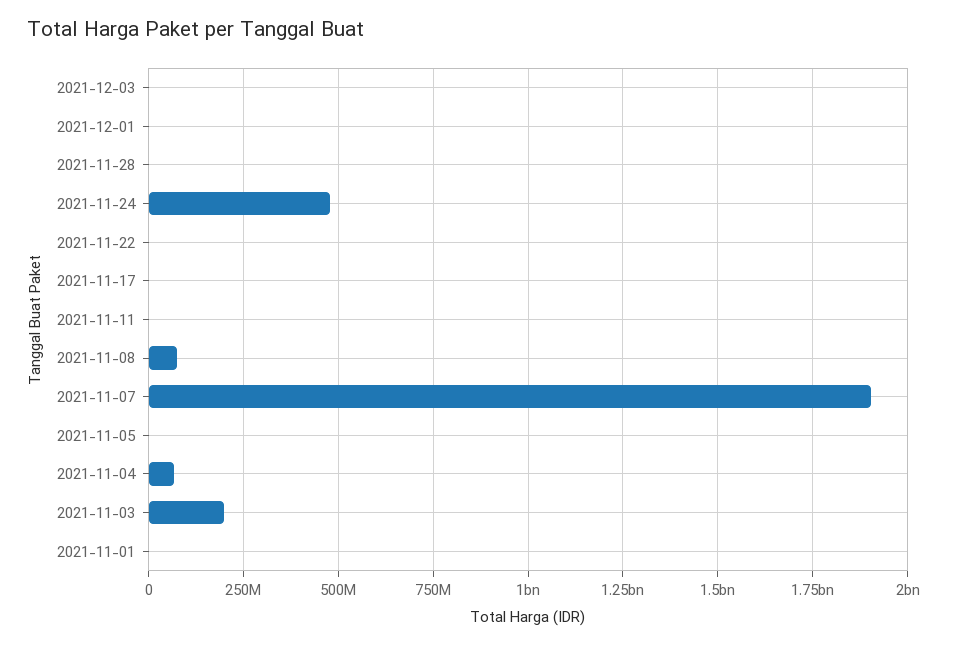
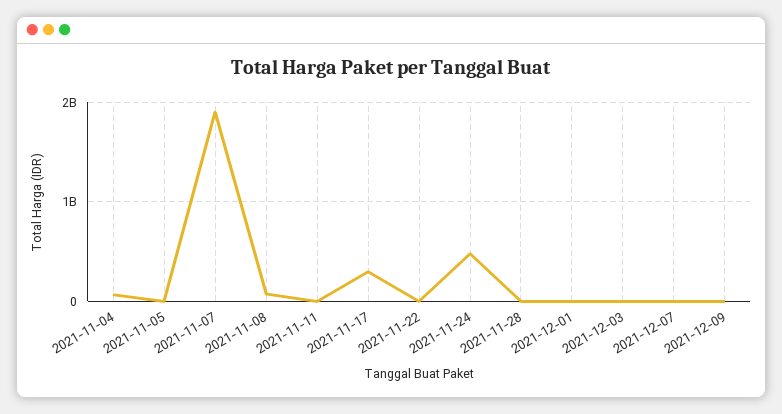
2021-11-17: 0 -> 300000000
2021-11-03: 200000000 -> none
2021-11-01: 0 -> none
2021-12-07: none -> 0
2021-12-09: none -> 0

